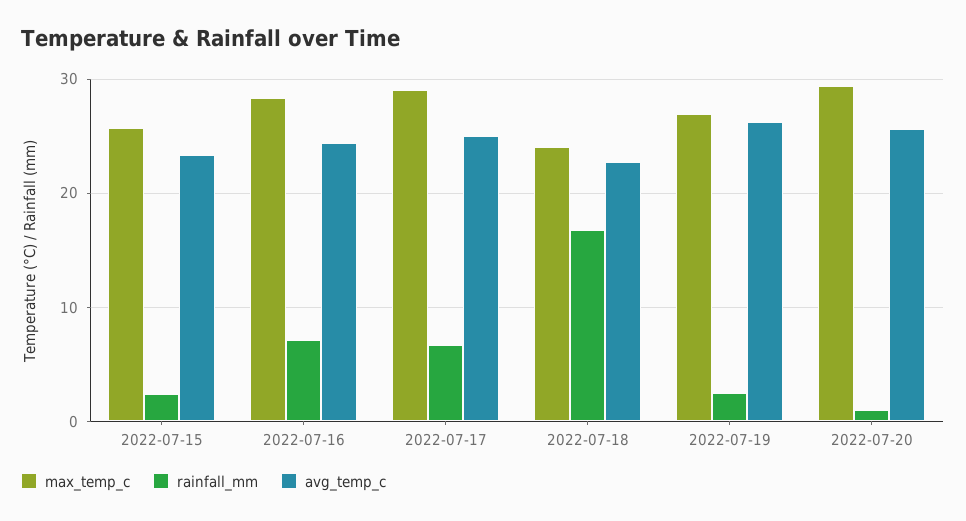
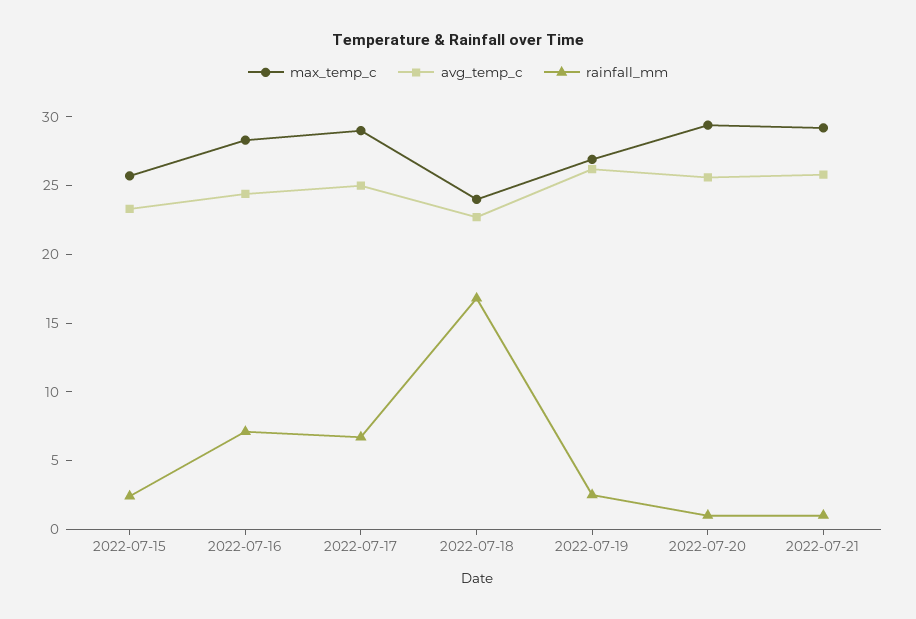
max_temp_c, 2022-07-21: none -> 29
avg_temp_c, 2022-07-21: none -> 26
rainfall_mm, 2022-07-21: none -> 1

